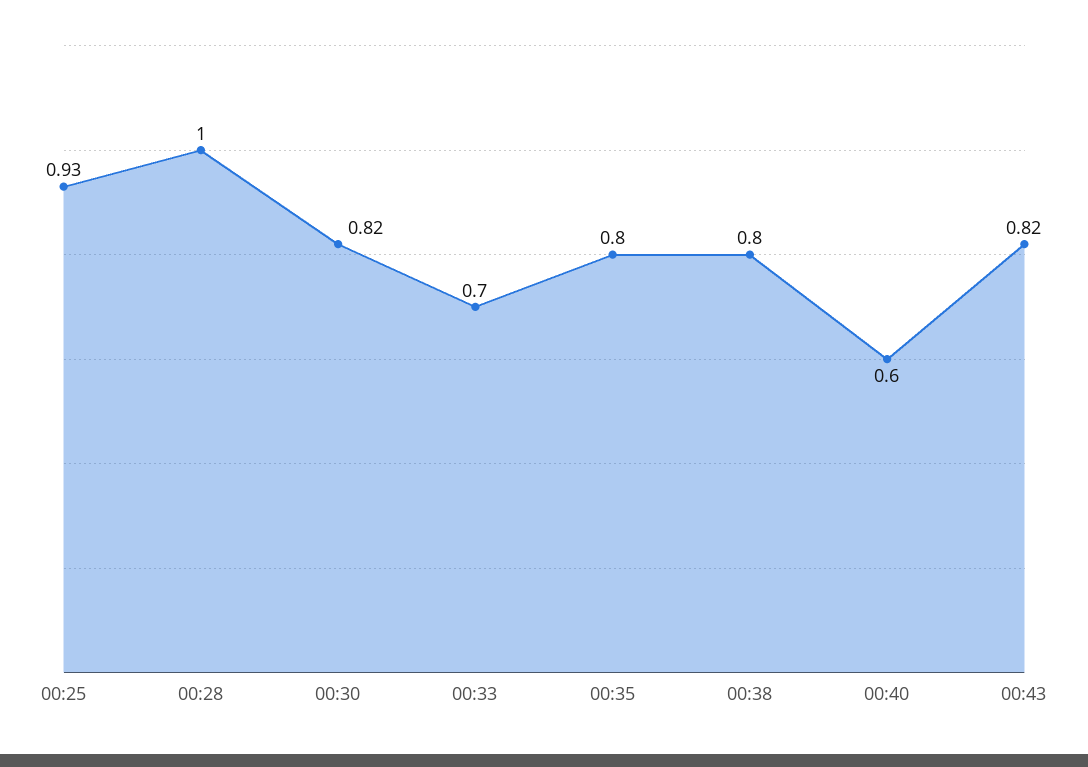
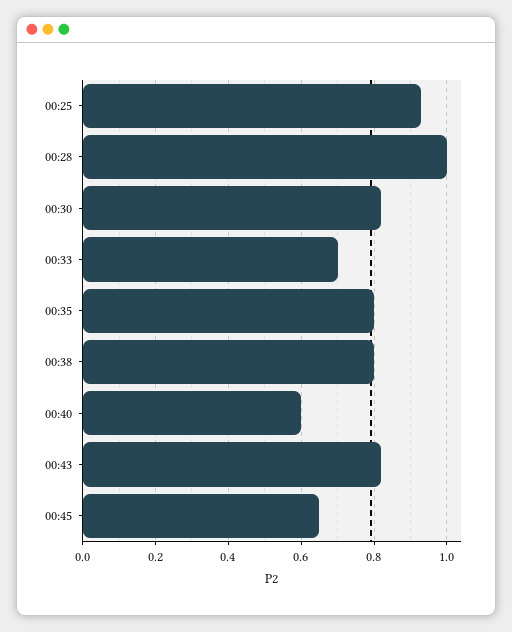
00:45: none -> 0.65

